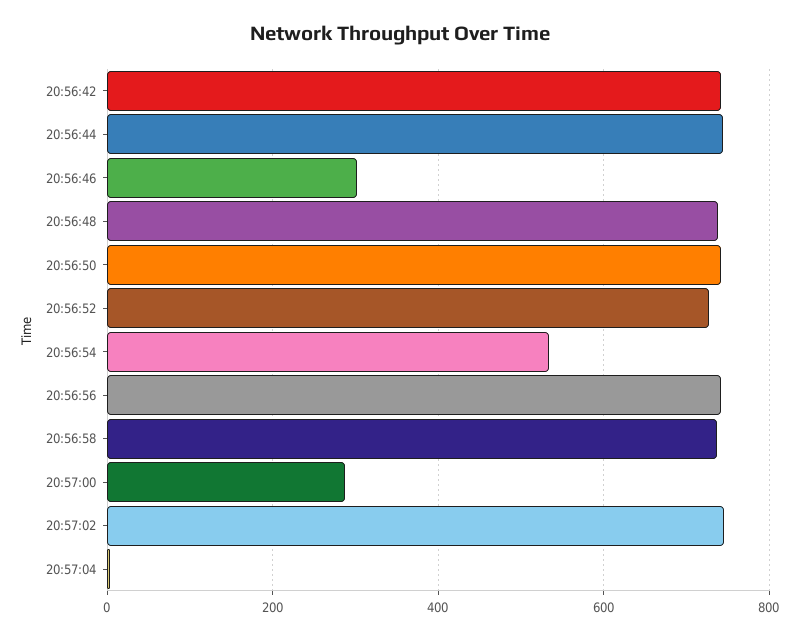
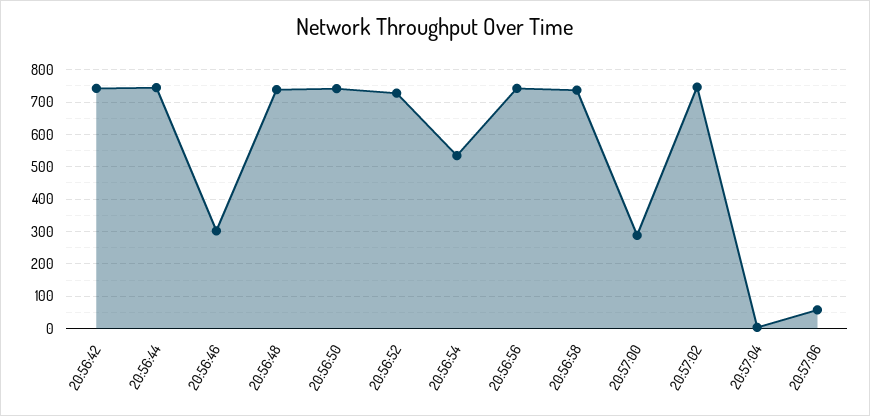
20:57:06: none -> 60

